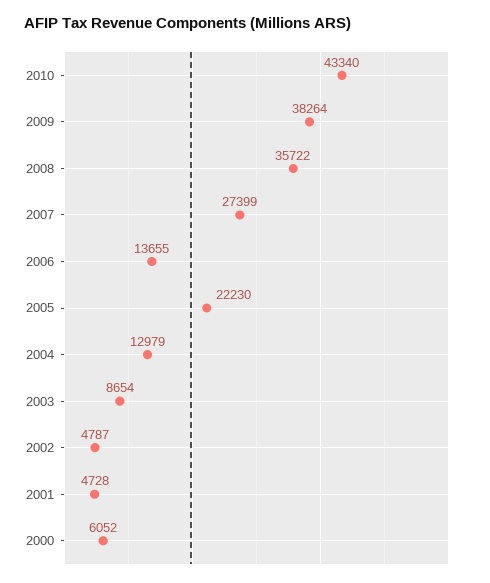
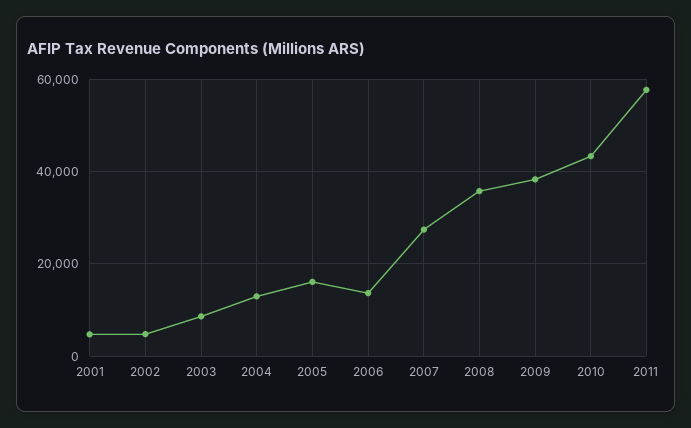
2005: 22230 -> 16000
2000: 6052 -> none
2011: none -> 58000

